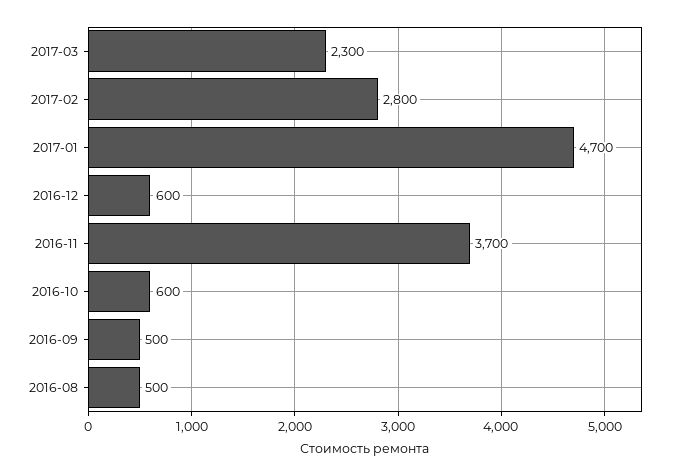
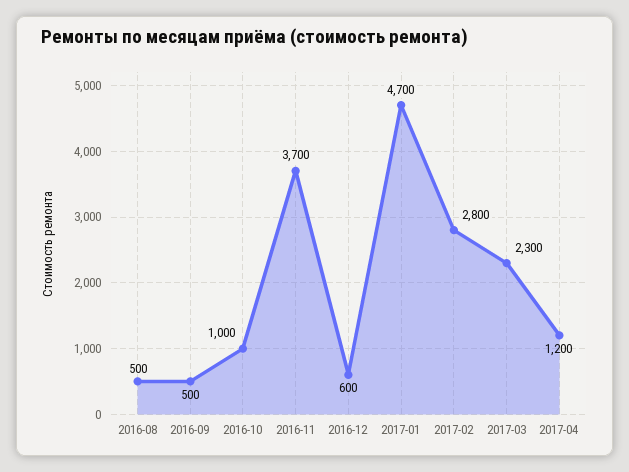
2016-10: 600 -> 1000
2017-04: none -> 1200

